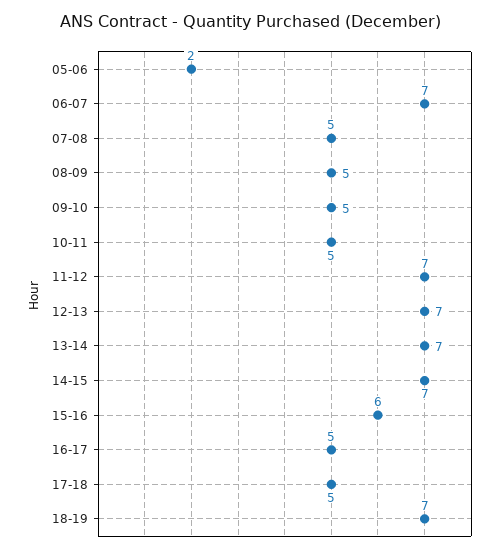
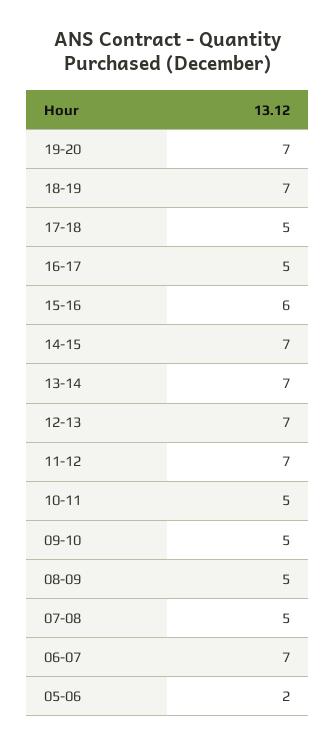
19-20: none -> 7

